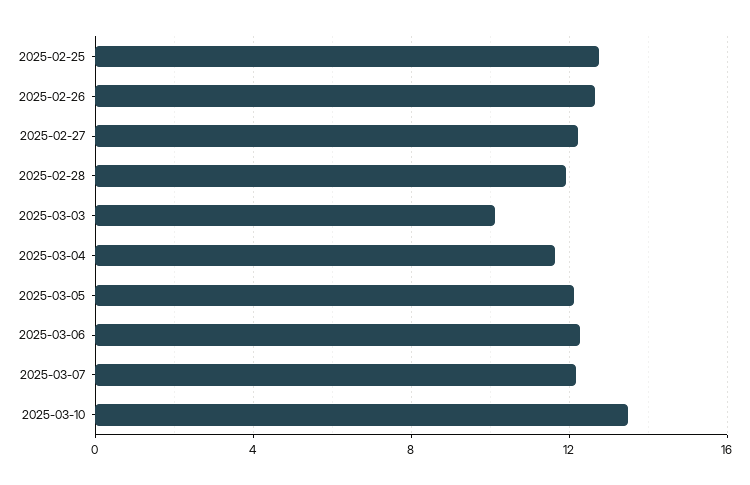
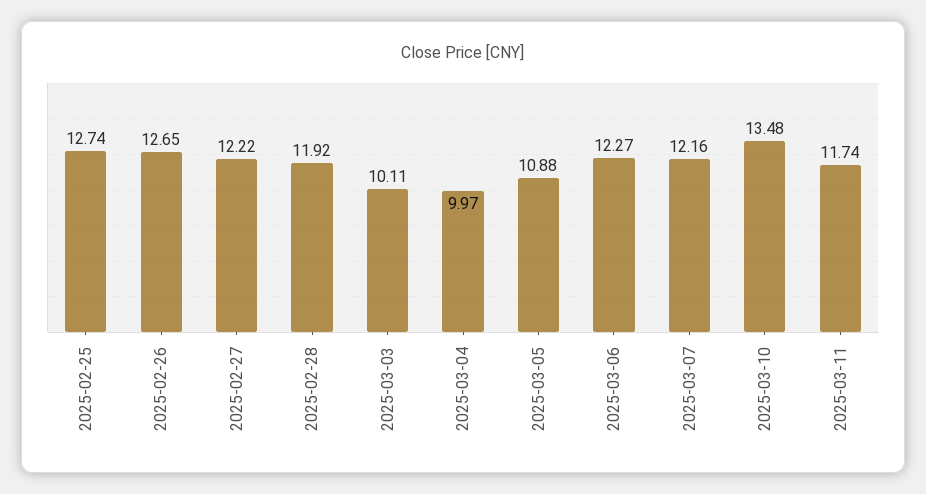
2025-03-04: 11.5 -> 9.97
2025-03-05: 12 -> 10.88
2025-03-11: none -> 11.74

